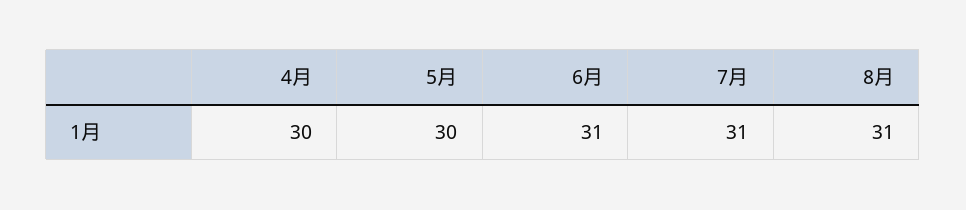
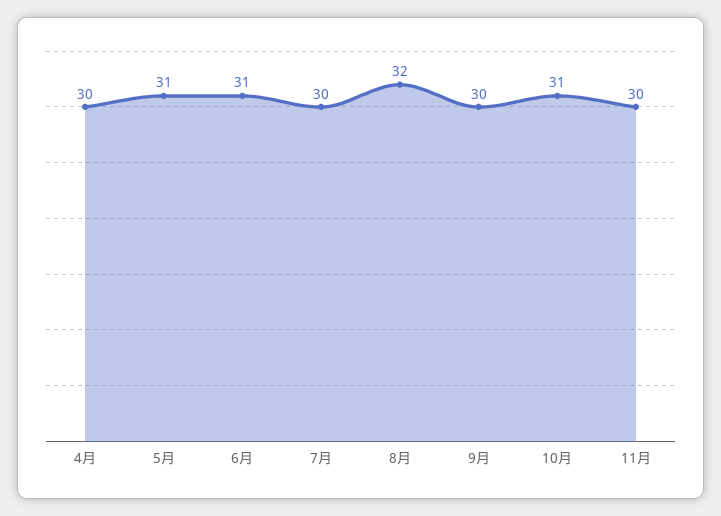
5月: 30 -> 31
7月: 31 -> 30
8月: 31 -> 32
9月: none -> 30
10月: none -> 31
11月: none -> 30

